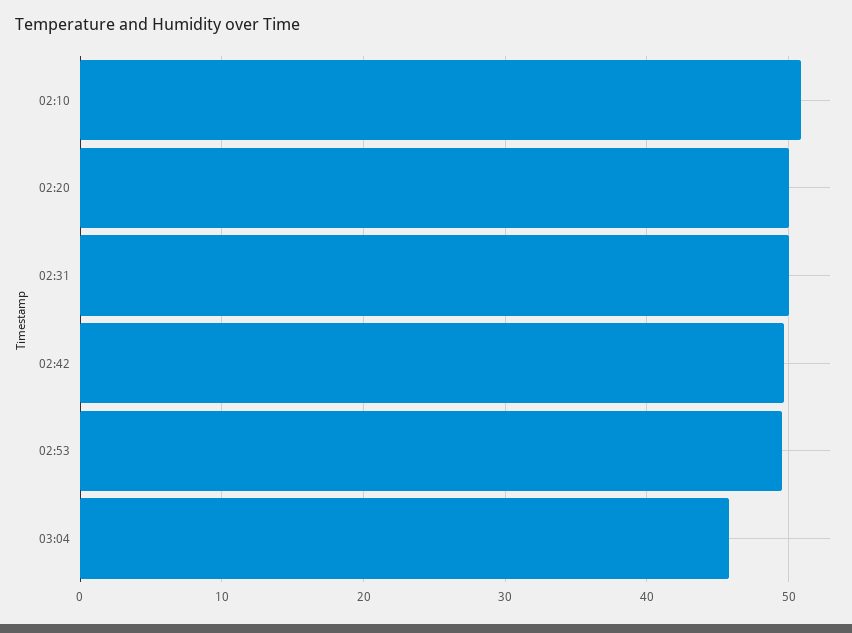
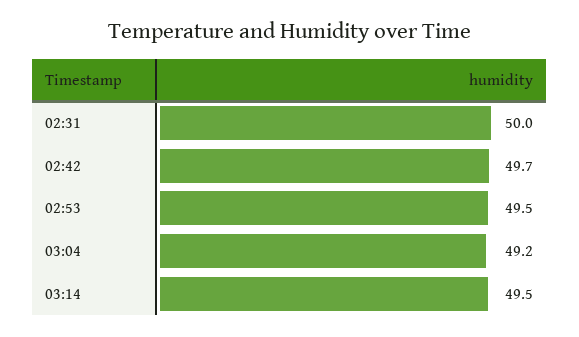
02:10: 51 -> none
02:20: 50 -> none
03:04: 46 -> 49.2
03:14: none -> 49.5

